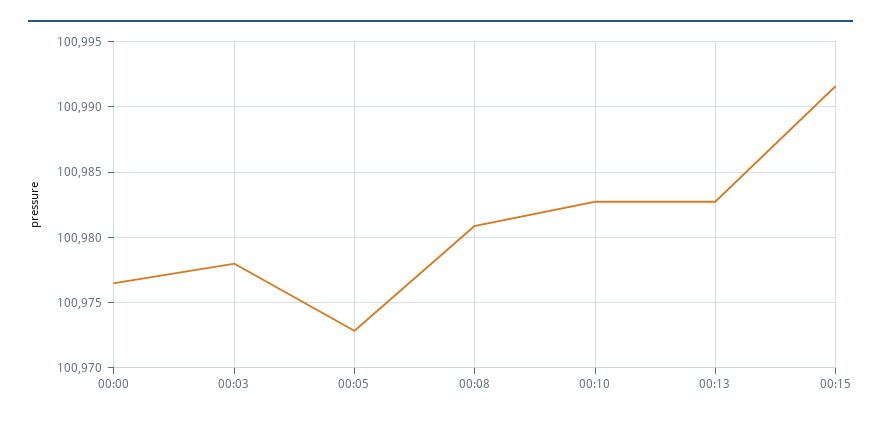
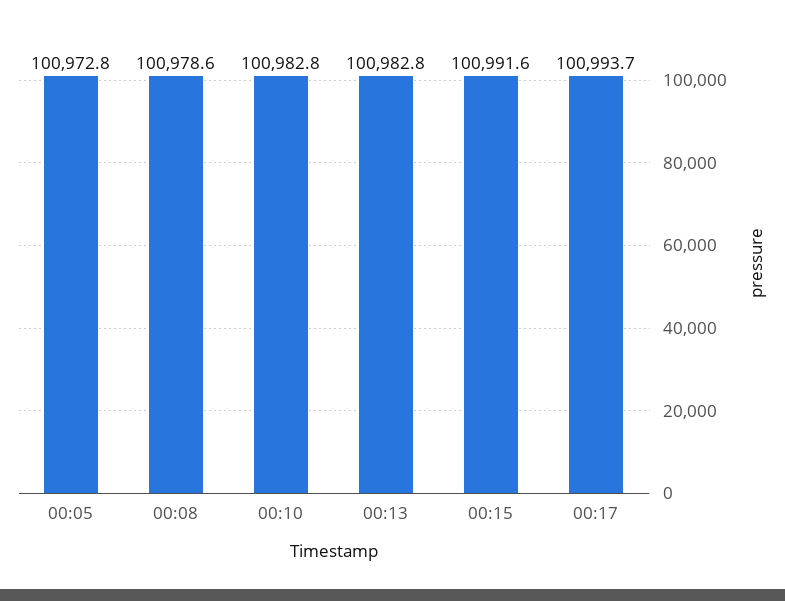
00:00: 100976.5 -> none
00:03: 100978 -> none
00:08: 100981 -> 100978.6
00:17: none -> 100993.7

